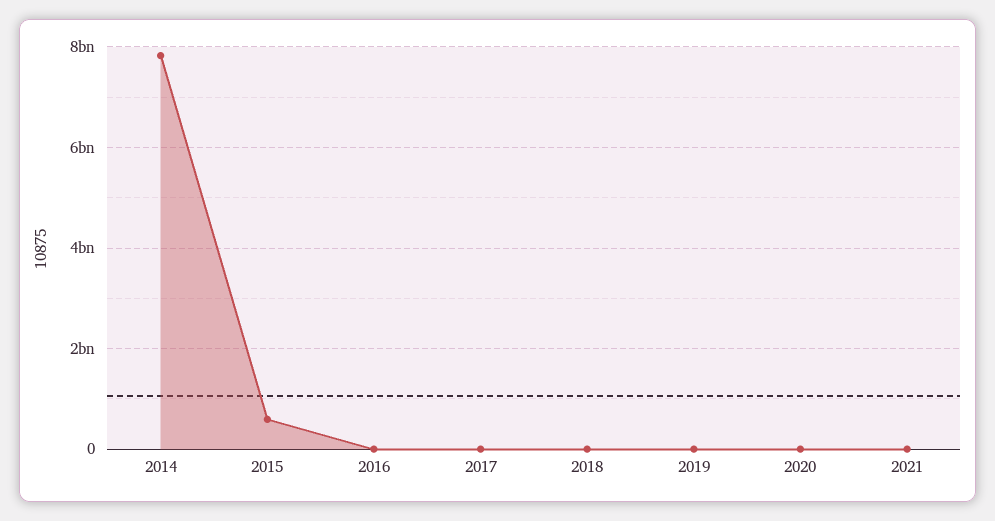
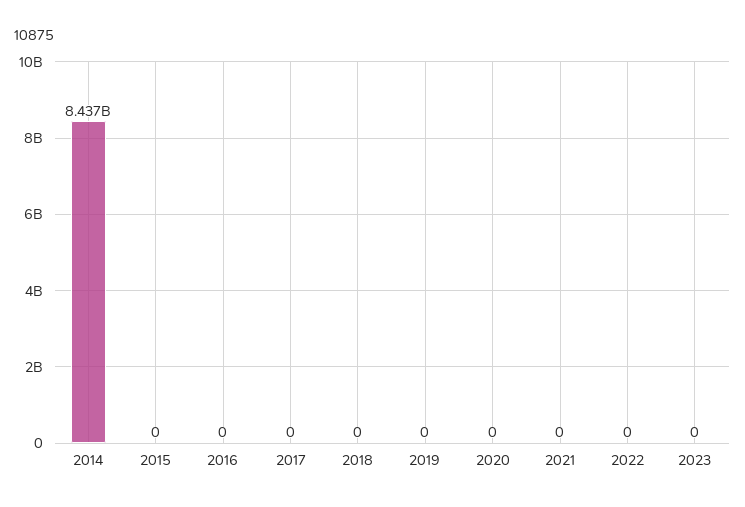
2014: 7800000000 -> 8437000000
2015: 600000000 -> 0
2022: none -> 0
2023: none -> 0

